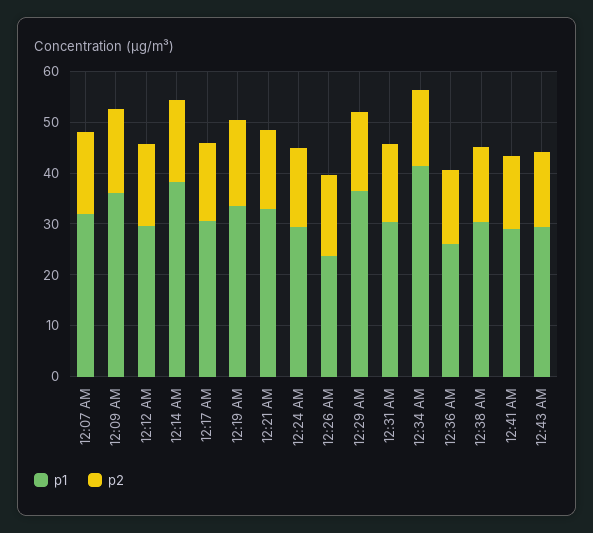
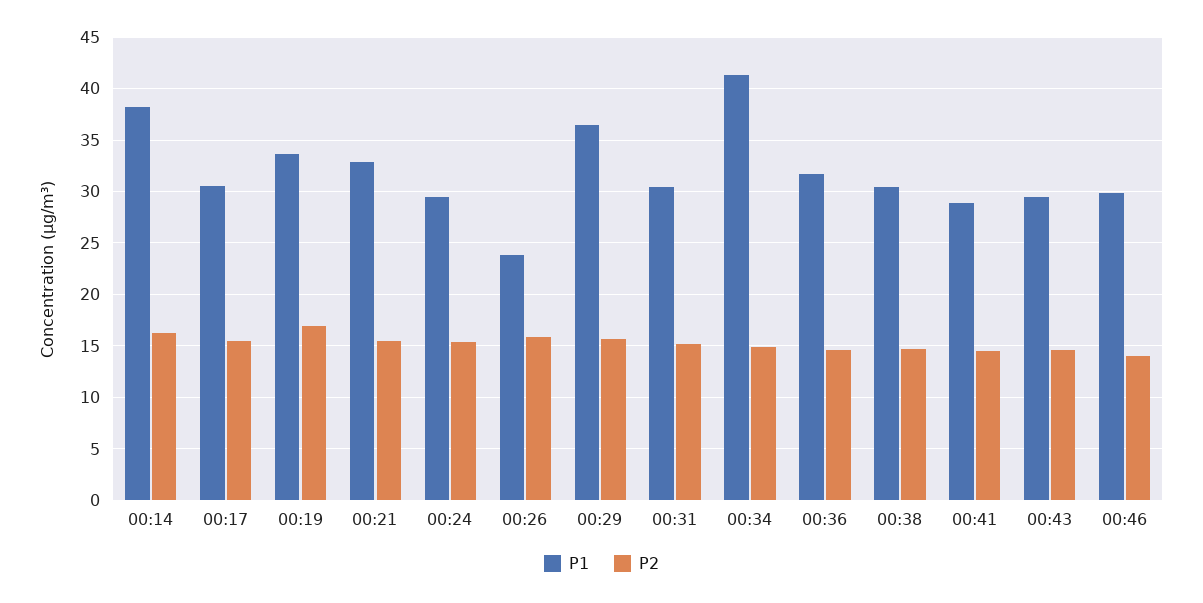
p1, 12:07 AM: 32 -> none
p2, 12:07 AM: 16 -> none
p1, 12:09 AM: 36 -> none
p2, 12:09 AM: 16 -> none
p1, 12:12 AM: 30 -> none
p2, 12:12 AM: 16 -> none
p1, 12:36 AM: 26 -> 32
p1, 00:46: none -> 30
p2, 00:46: none -> 14

